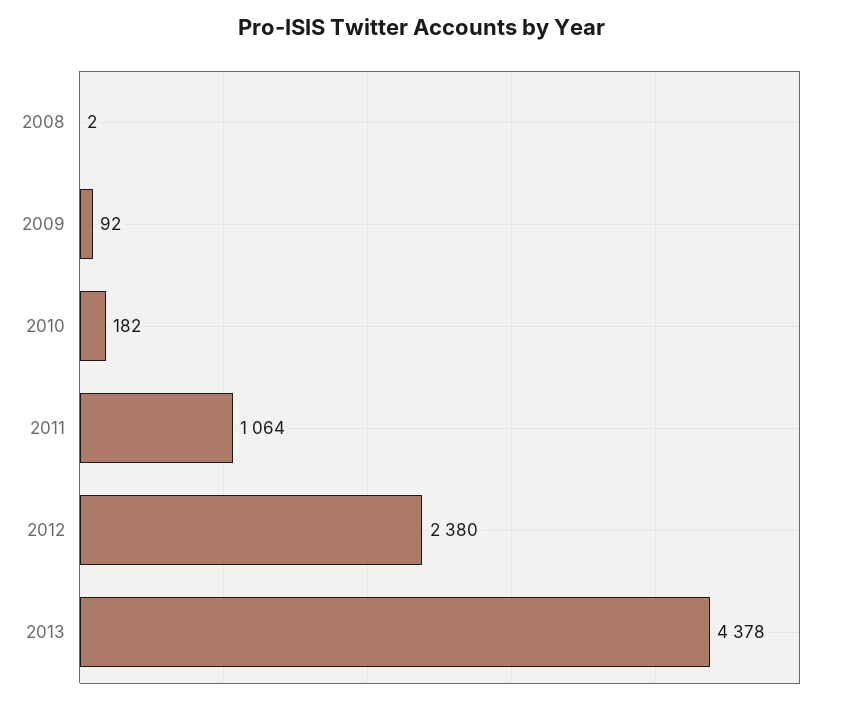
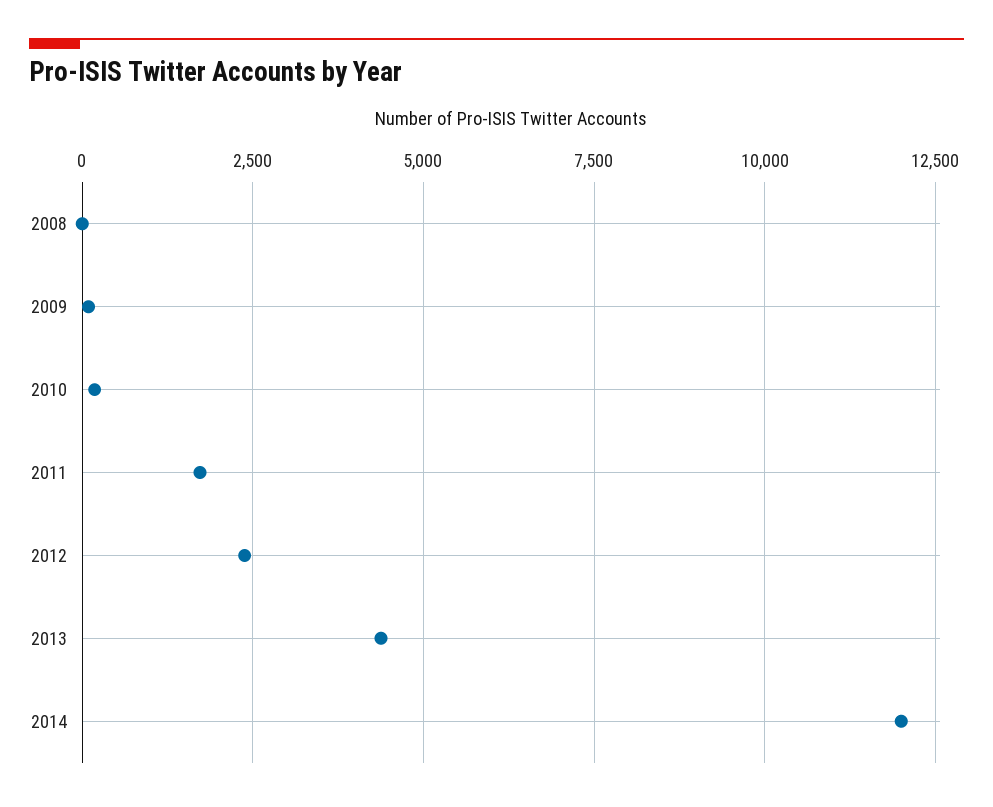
2011: 1064 -> 1750
2014: none -> 12000

